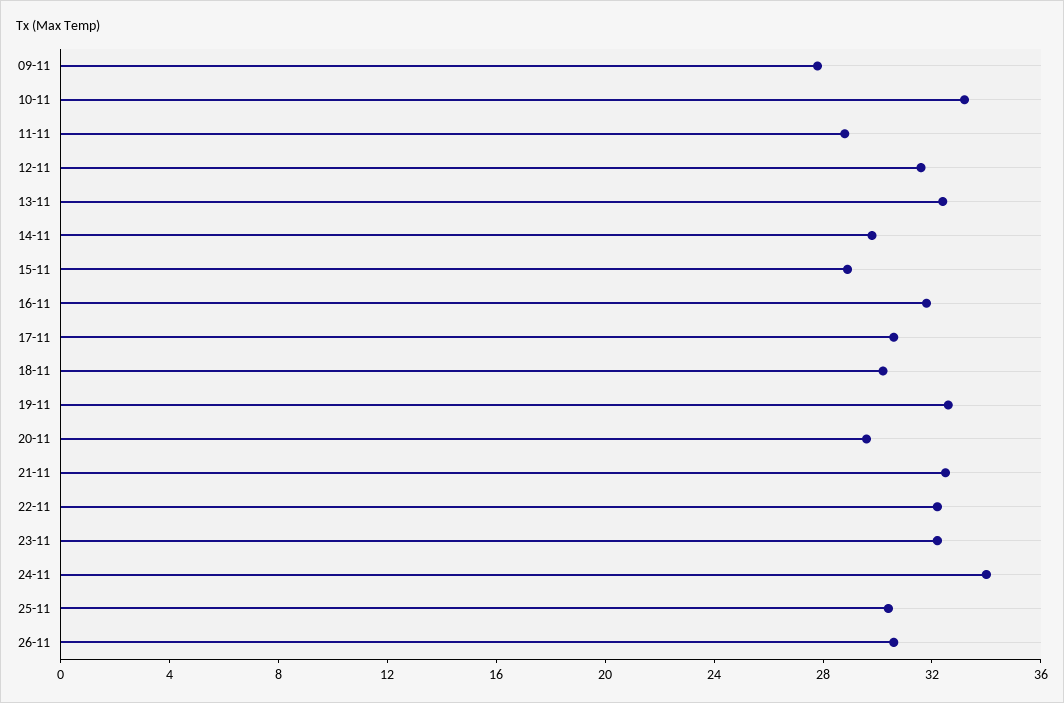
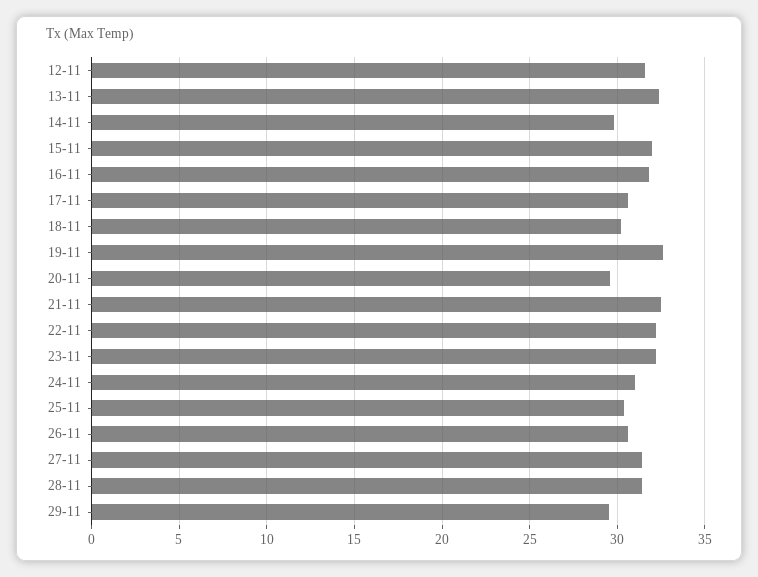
09-11: 28 -> none
10-11: 33 -> none
11-11: 29 -> none
15-11: 29 -> 32
24-11: 34 -> 31
27-11: none -> 31.5
28-11: none -> 31.5
29-11: none -> 29.5

